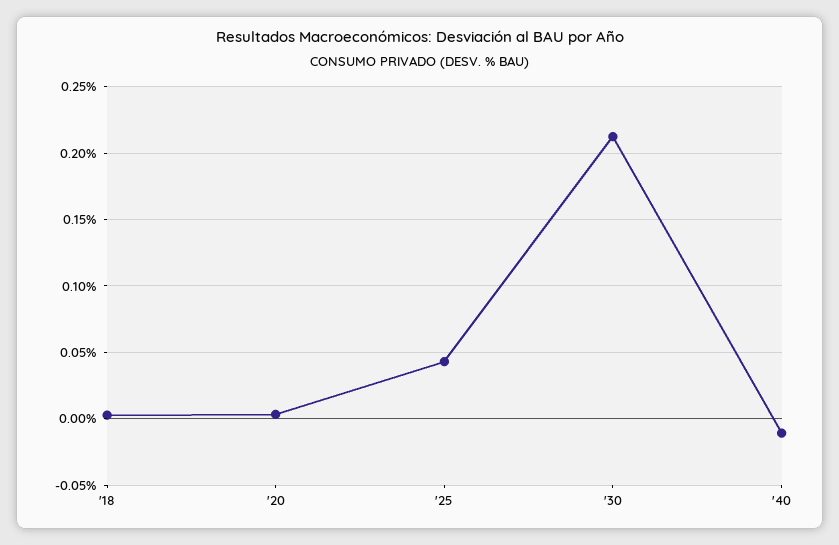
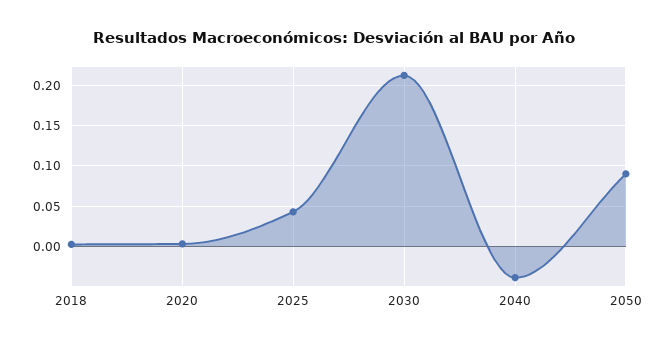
'40: -0.01 -> -0.04
2050: none -> 0.09

